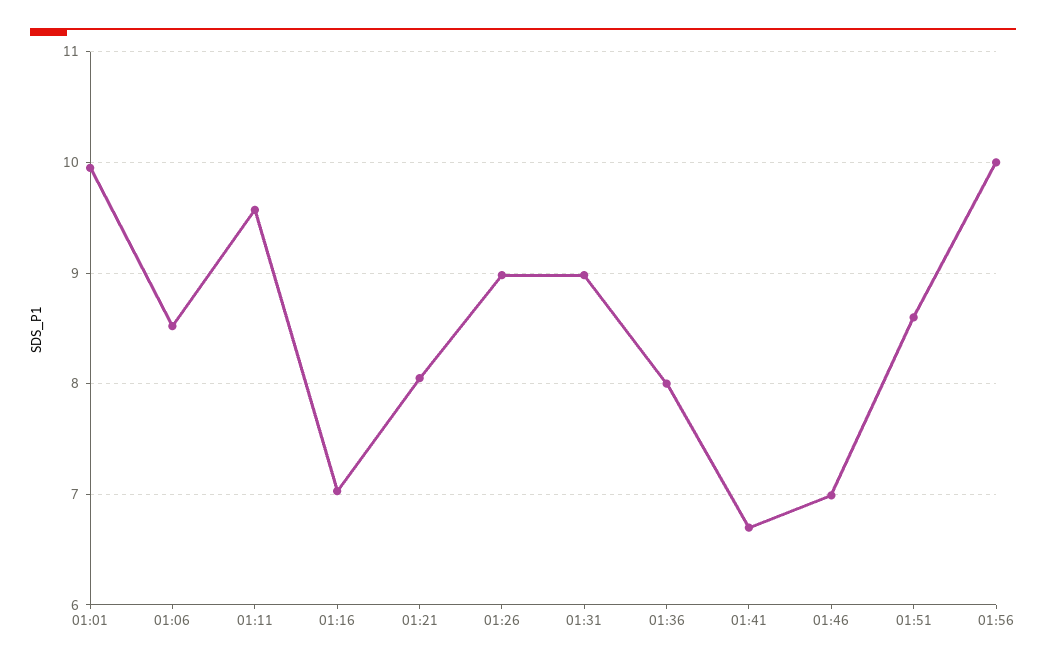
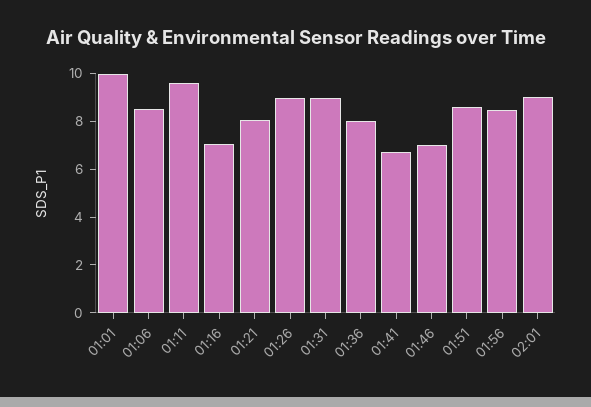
01:56: 10 -> 8.5
02:01: none -> 9

